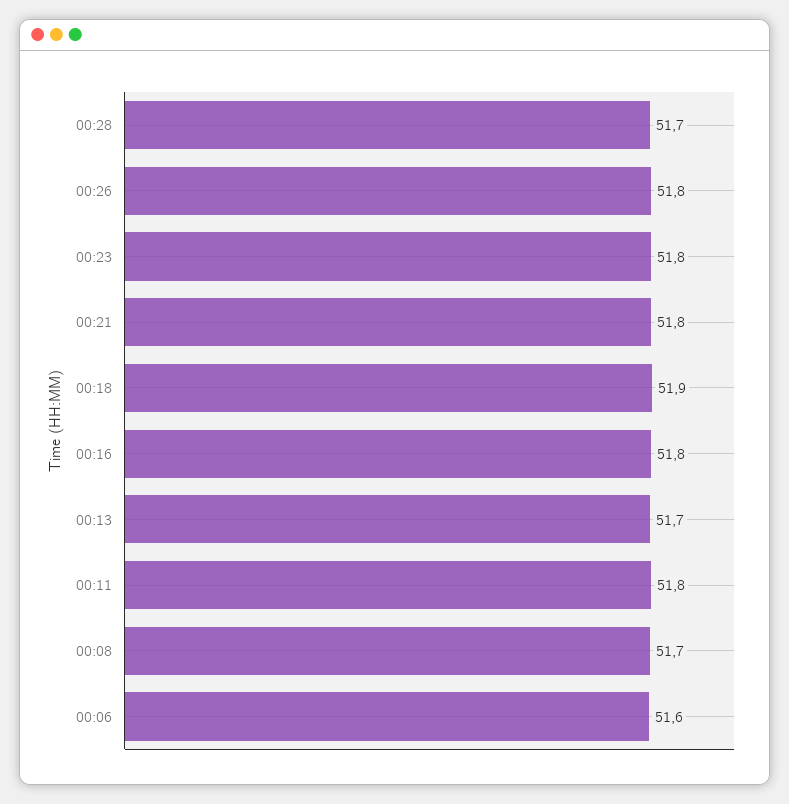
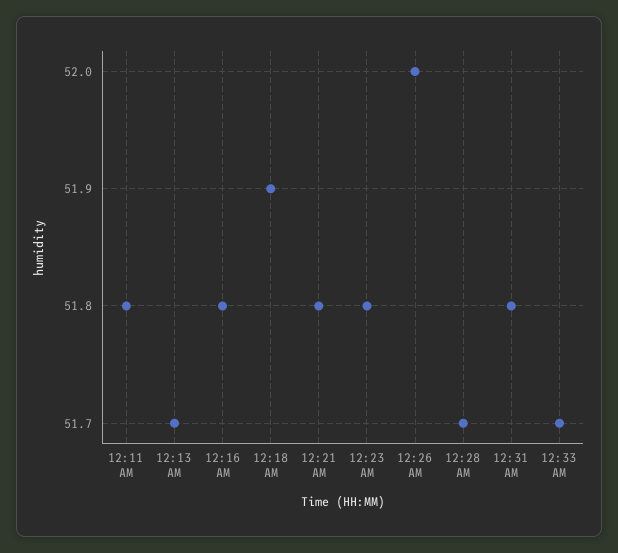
00:26: 51.8 -> 52
00:08: 51.7 -> none
00:06: 51.6 -> none
12:31 AM: none -> 51.8
12:33 AM: none -> 51.7

